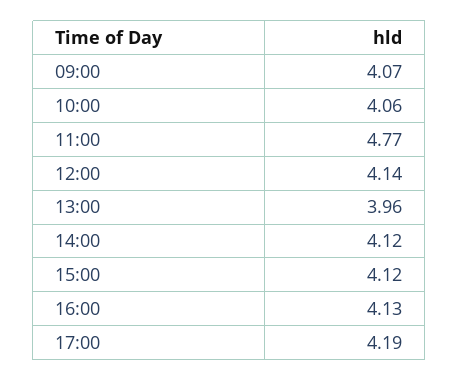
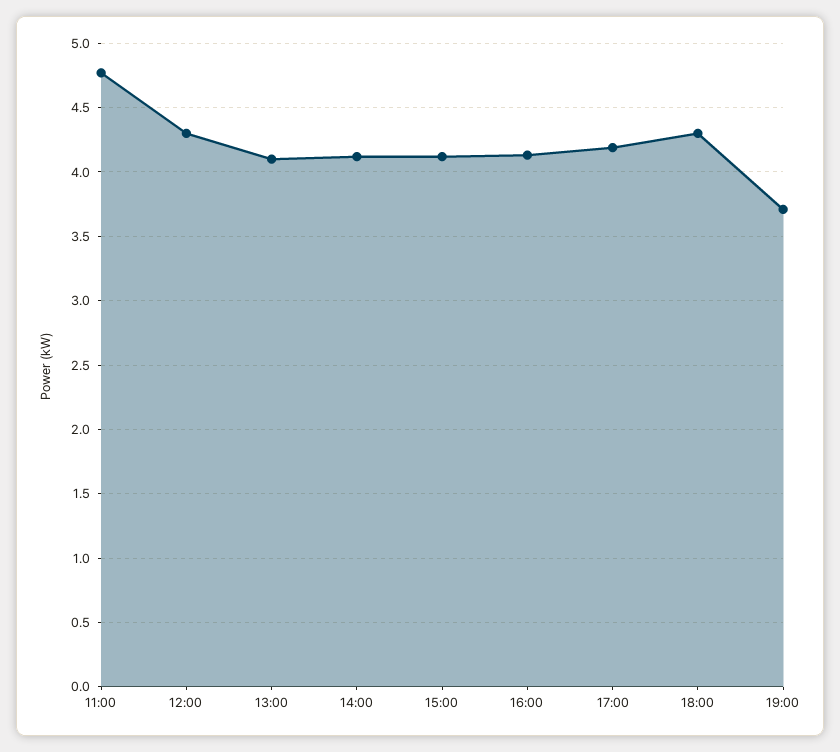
09:00: 4.07 -> none
10:00: 4.06 -> none
12:00: 4.14 -> 4.3
13:00: 3.96 -> 4.1
18:00: none -> 4.3
19:00: none -> 3.7

